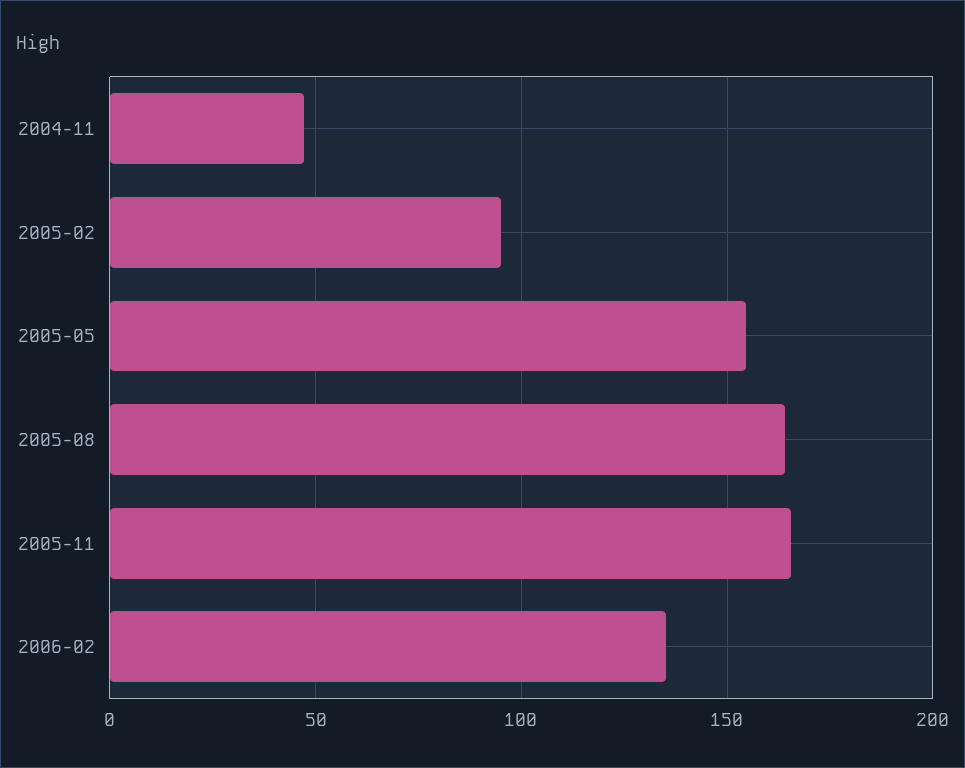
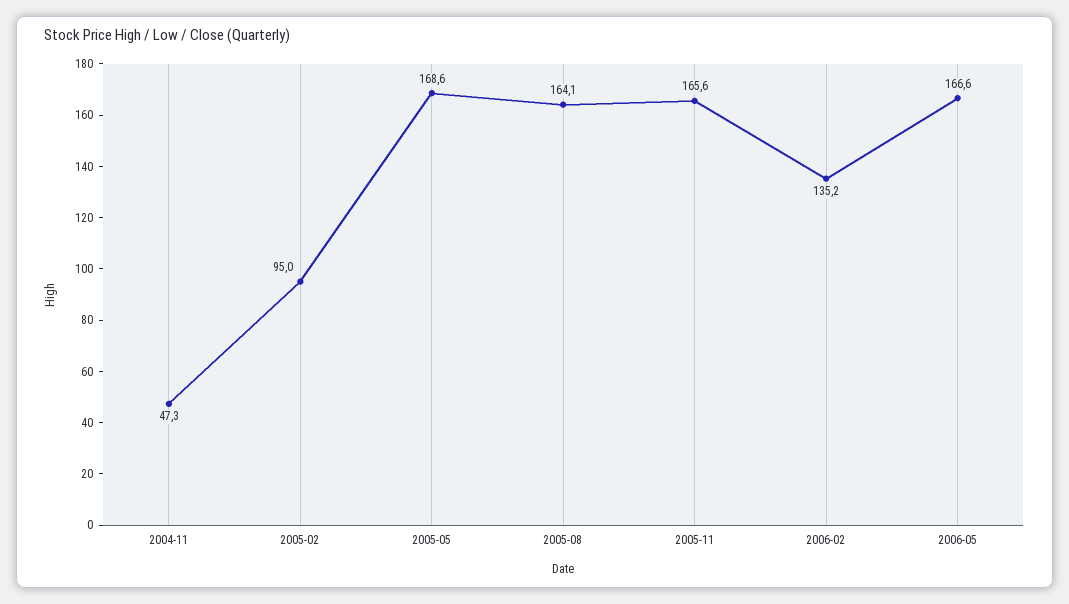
2005-05: 155 -> 168.6
2006-05: none -> 166.6

